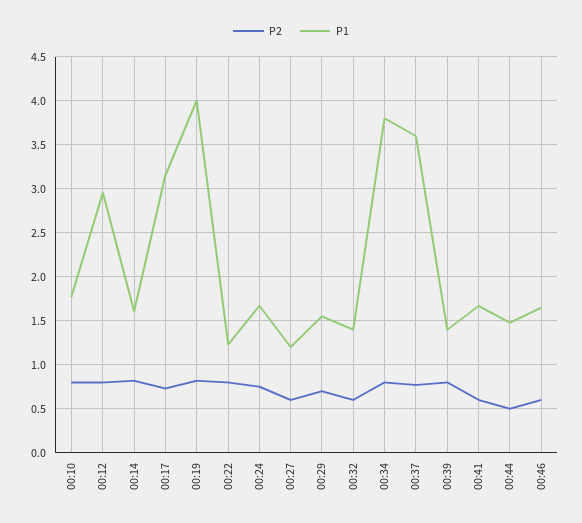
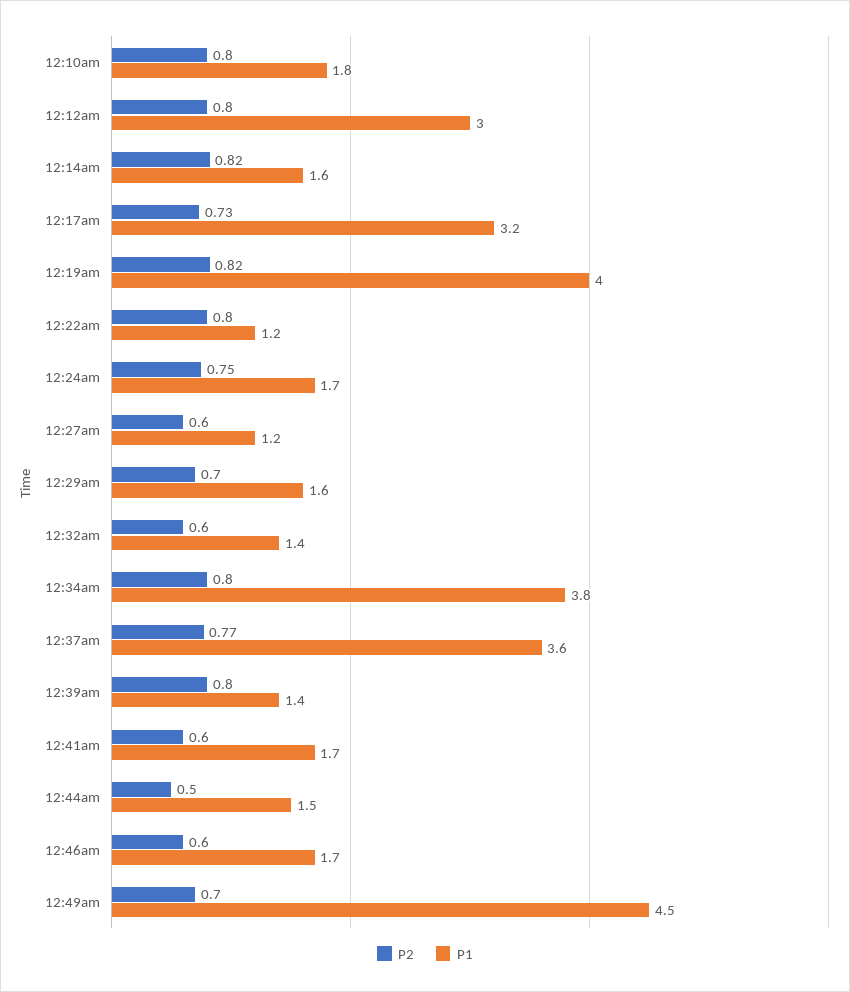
P2, 12:49am: none -> 0.7
P1, 12:49am: none -> 4.5

